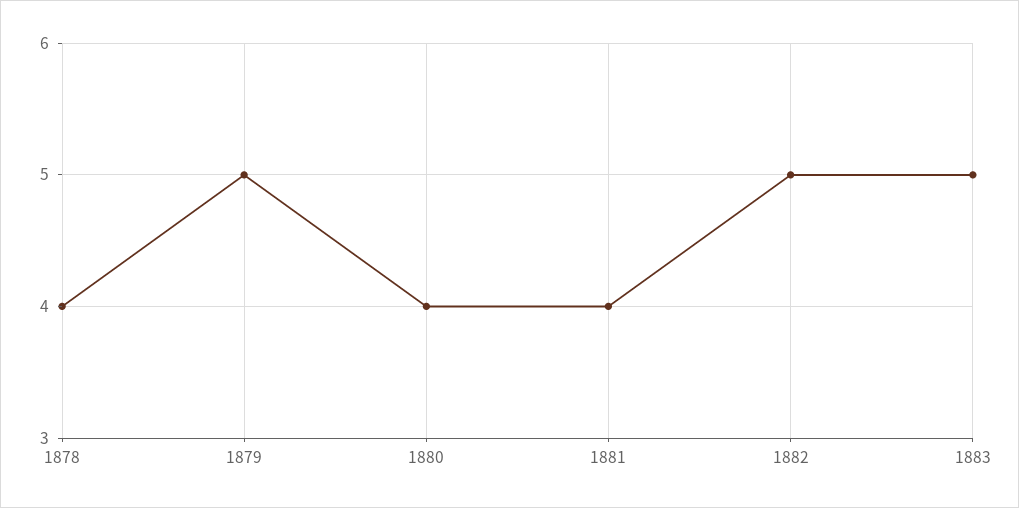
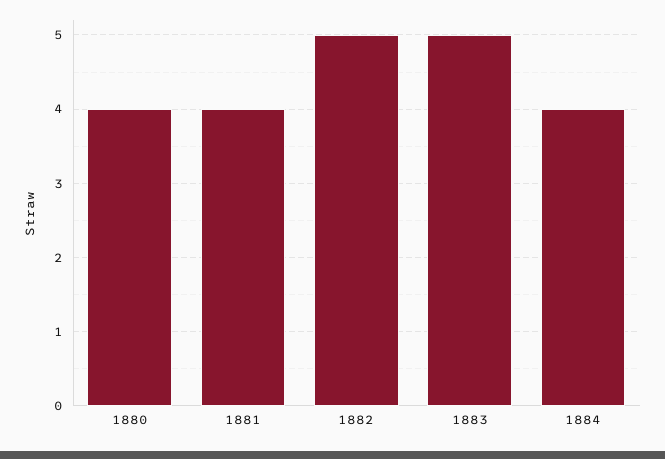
1878: 4 -> none
1879: 5 -> none
1884: none -> 4

